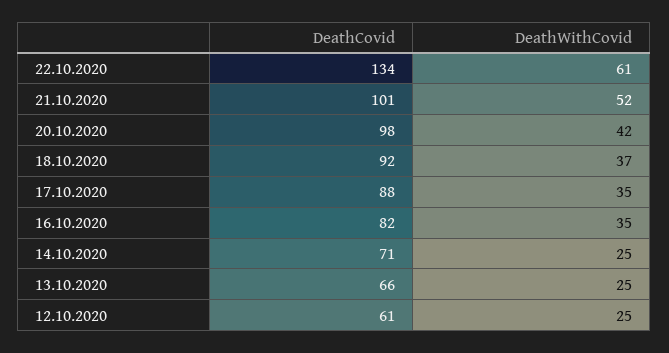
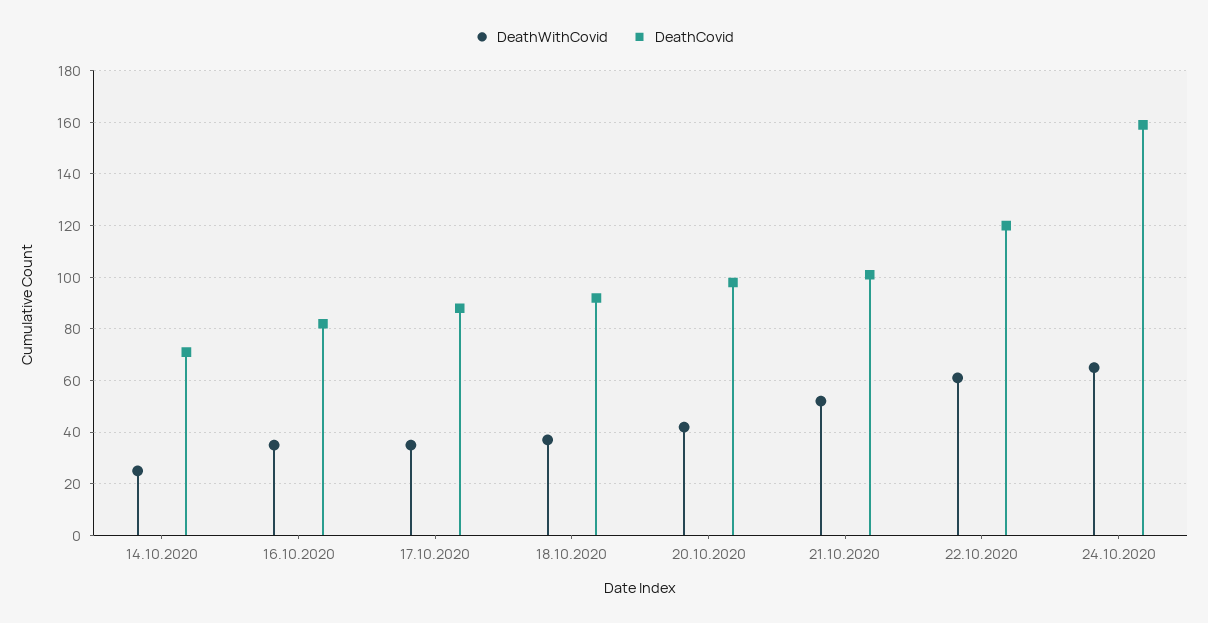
DeathCovid, 22.10.2020: 134 -> 120
DeathCovid, 13.10.2020: 66 -> none
DeathWithCovid, 13.10.2020: 25 -> none
DeathCovid, 12.10.2020: 61 -> none
DeathWithCovid, 12.10.2020: 25 -> none
DeathWithCovid, 24.10.2020: none -> 65
DeathCovid, 24.10.2020: none -> 160

